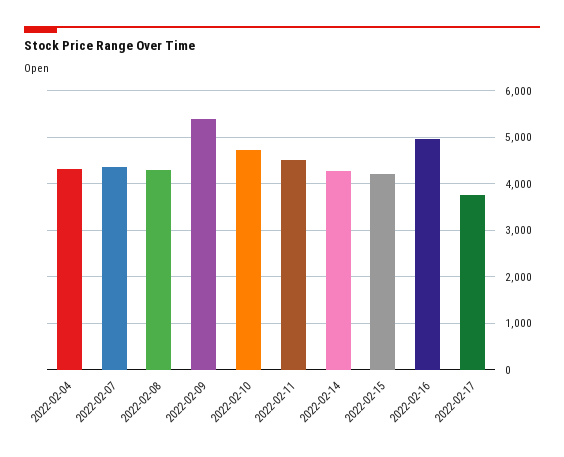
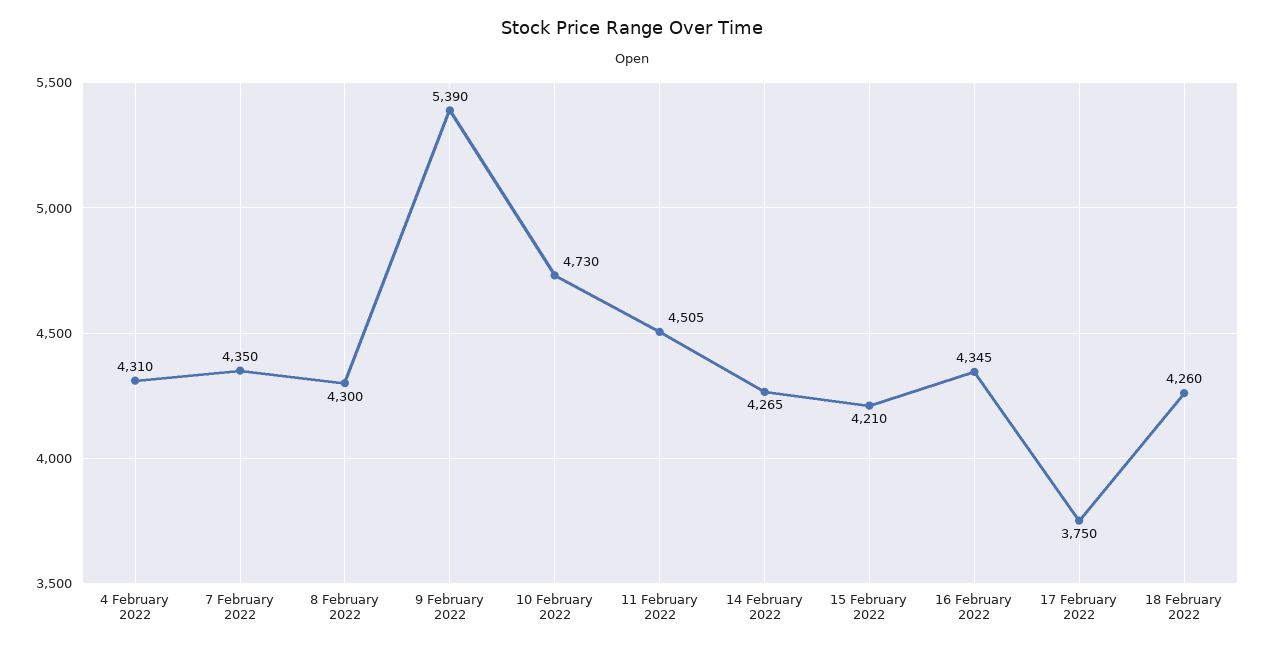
2022-02-16: 5000 -> 4345
18 February 2022: none -> 4260

